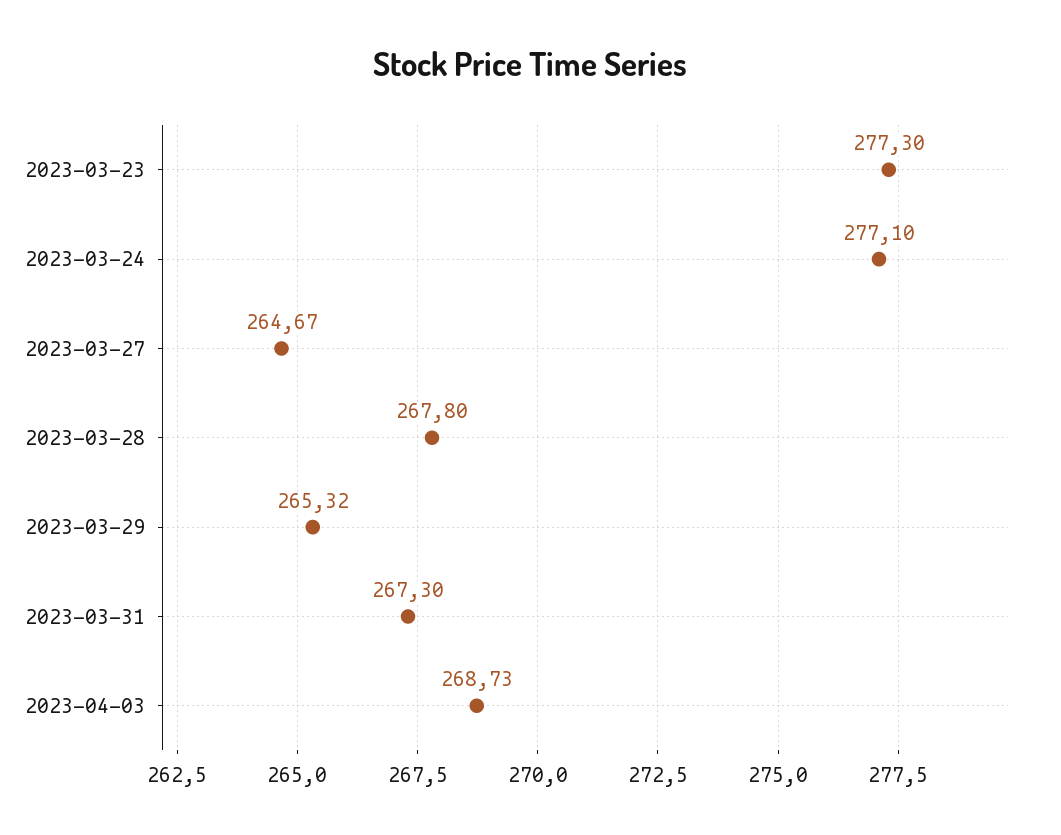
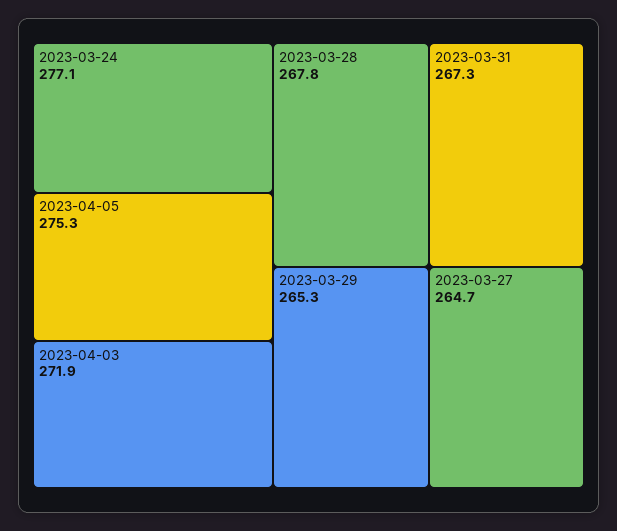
2023-03-23: 277.3 -> none
2023-04-03: 268.73 -> 271.9
2023-04-05: none -> 275.3

